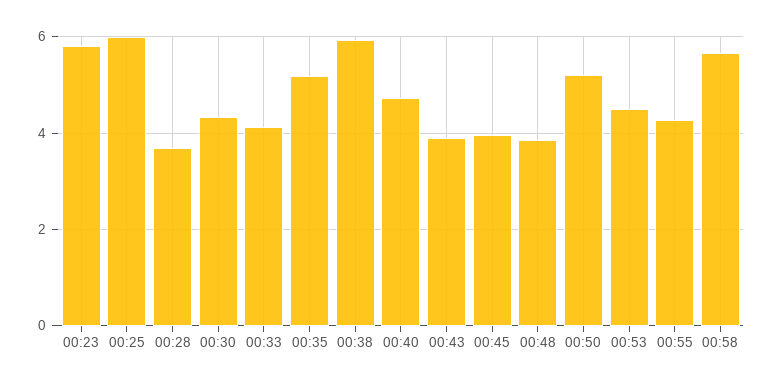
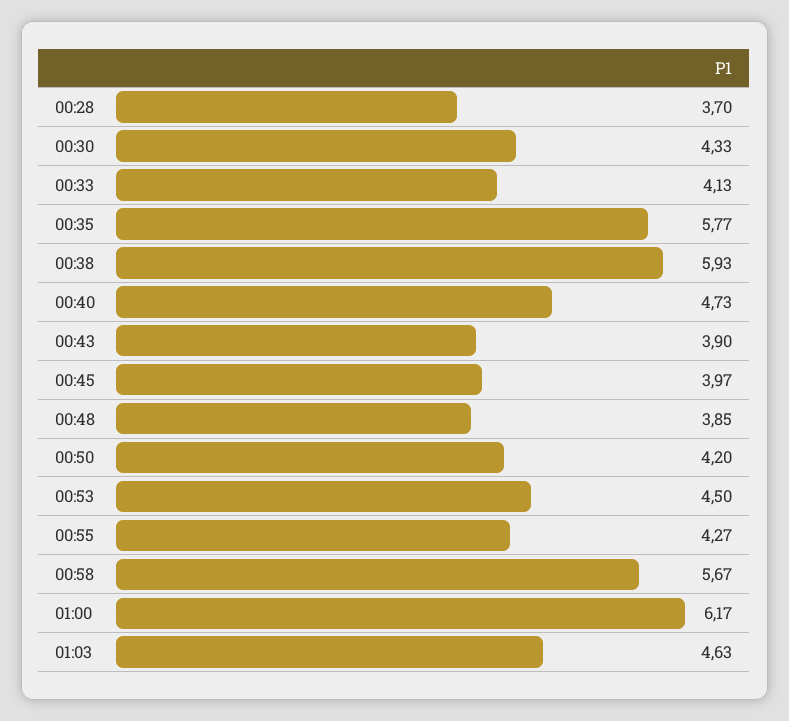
00:23: 5.8 -> none
00:25: 6 -> none
00:35: 5.2 -> 5.77
00:50: 5.2 -> 4.2
01:00: none -> 6.17
01:03: none -> 4.63

